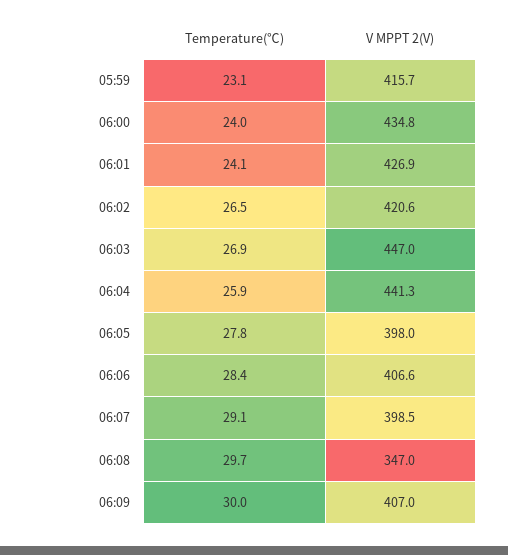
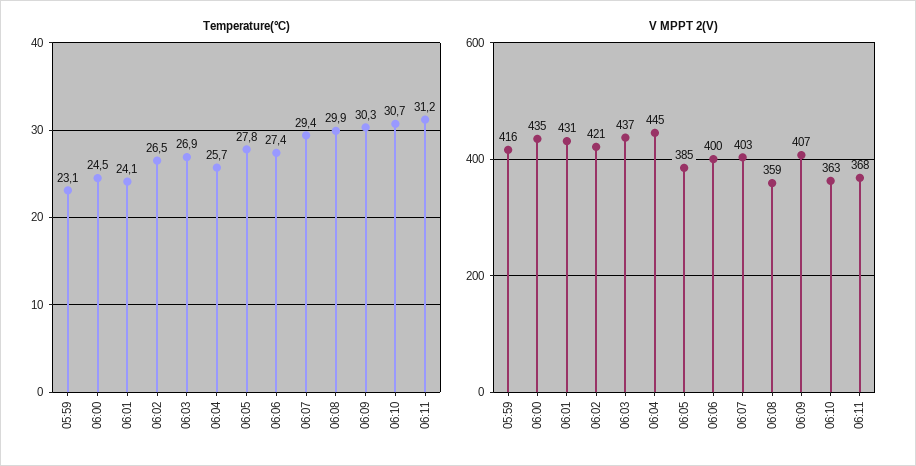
Temperature(℃), 06:00: 24 -> 24.5
V MPPT 2(V), 06:01: 426.9 -> 431
V MPPT 2(V), 06:03: 447 -> 437
Temperature(℃), 06:04: 25.9 -> 25.7
V MPPT 2(V), 06:04: 441.3 -> 445
V MPPT 2(V), 06:05: 398 -> 385
Temperature(℃), 06:06: 28.4 -> 27.4
V MPPT 2(V), 06:06: 406.6 -> 400
Temperature(℃), 06:07: 29.1 -> 29.4
V MPPT 2(V), 06:07: 398.5 -> 403
Temperature(℃), 06:08: 29.7 -> 29.9
V MPPT 2(V), 06:08: 347 -> 359
Temperature(℃), 06:09: 30 -> 30.3
Temperature(℃), 06:10: none -> 30.7
Temperature(℃), 06:11: none -> 31.2
V MPPT 2(V), 06:10: none -> 363
V MPPT 2(V), 06:11: none -> 368

